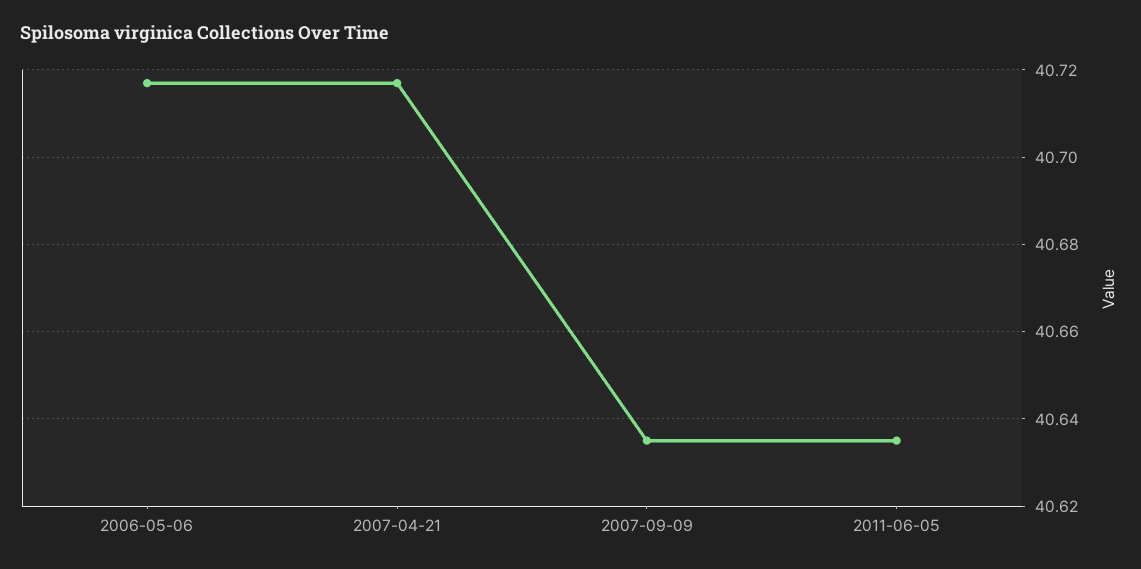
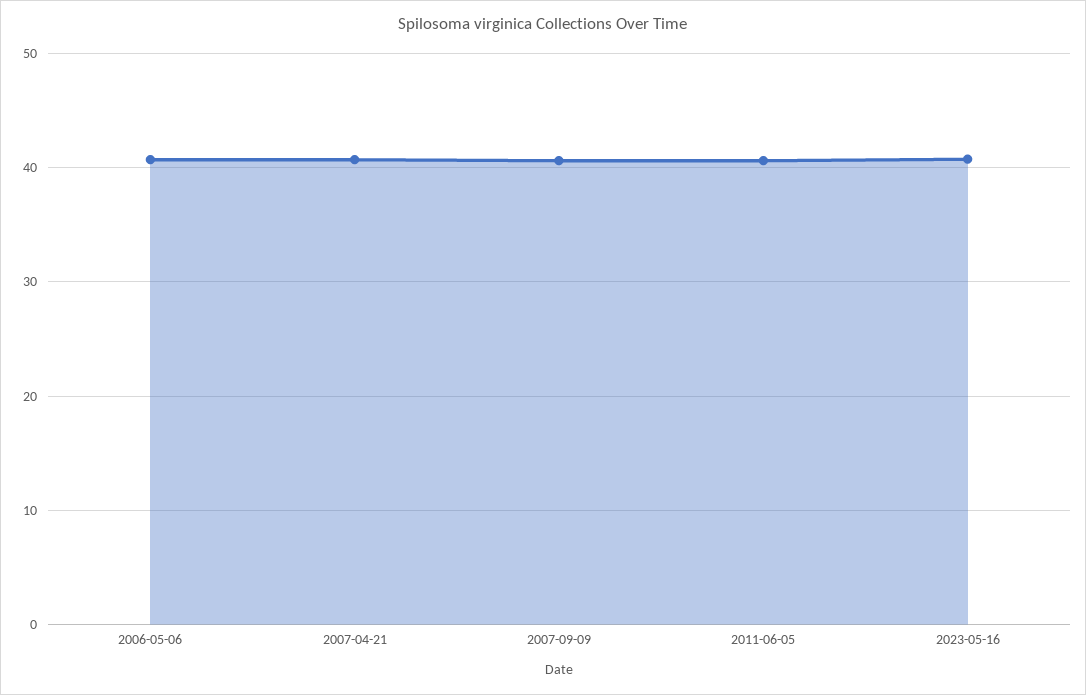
2023-05-16: none -> 41

